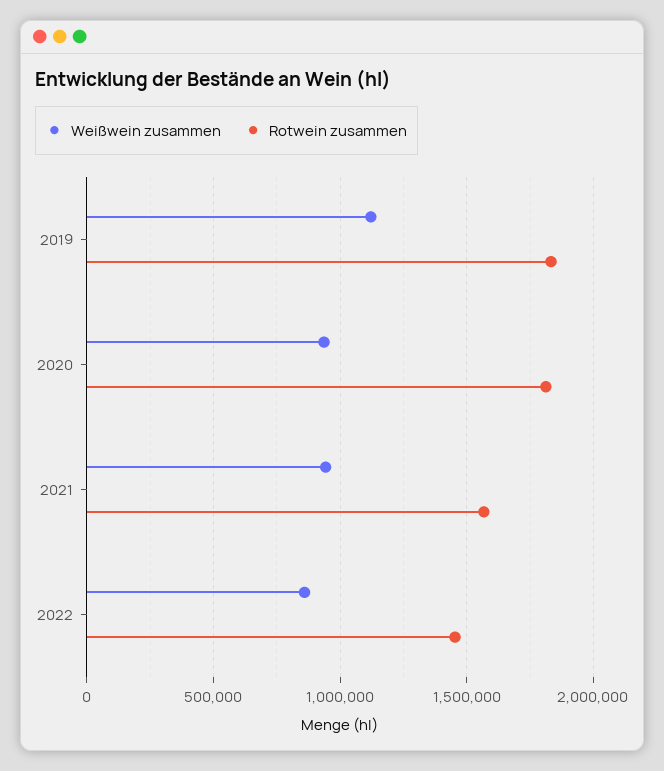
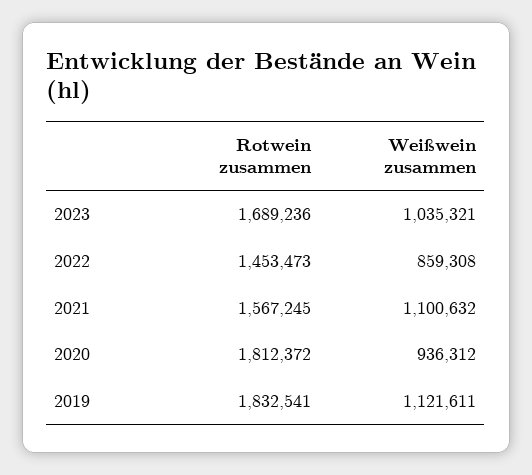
Weißwein zusammen, 2021: 950000 -> 1100632
Rotwein zusammen, 2023: none -> 1689236
Weißwein zusammen, 2023: none -> 1035321

